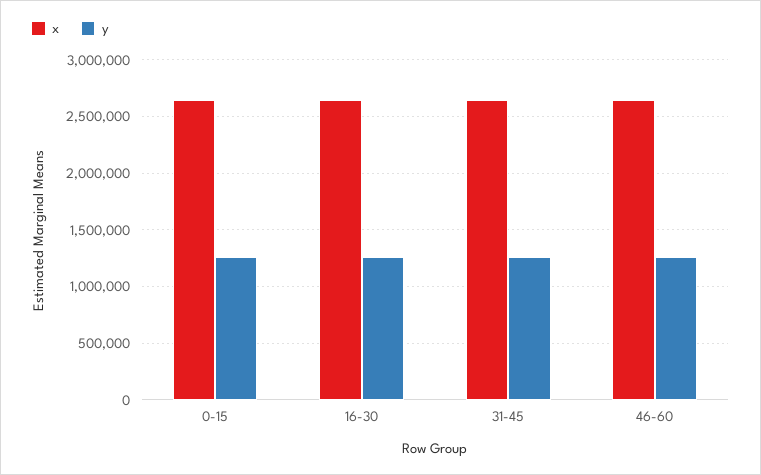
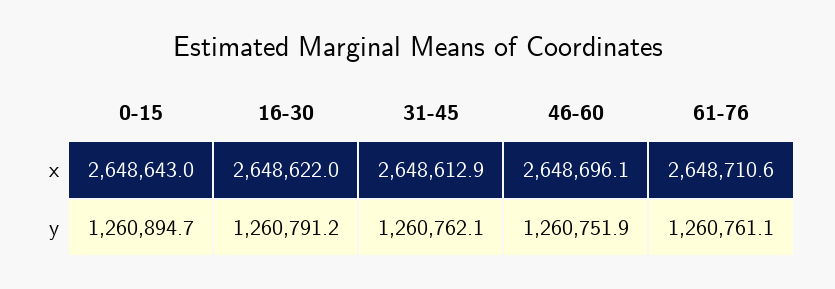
x, 61-76: none -> 2648710.6
y, 61-76: none -> 1260761.1

